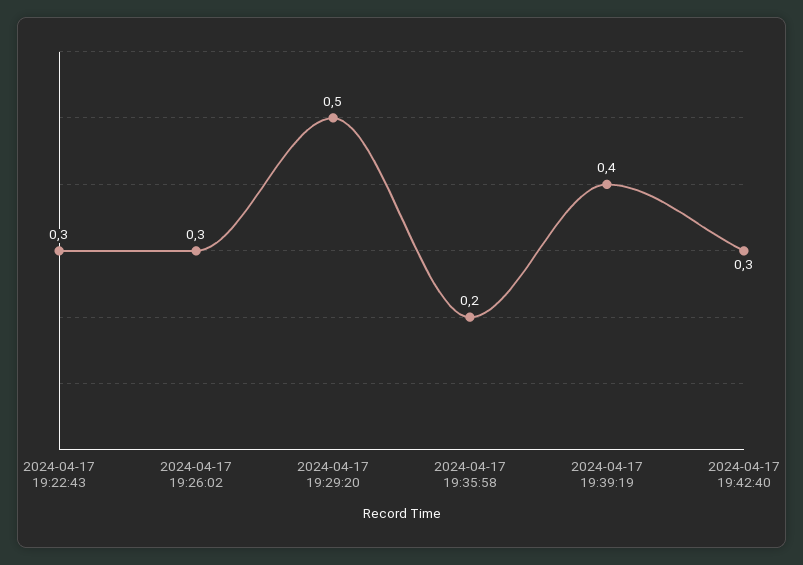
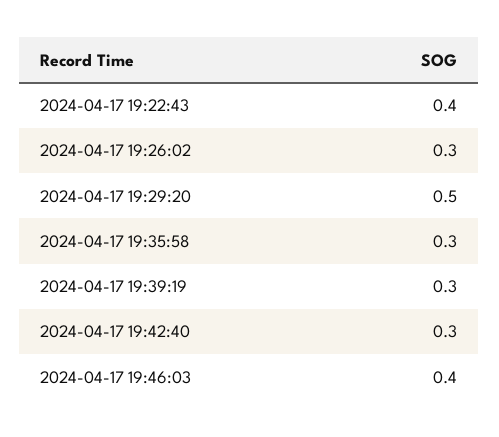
2024-04-17 19:22:43: 0.3 -> 0.4
2024-04-17 19:35:58: 0.2 -> 0.3
2024-04-17 19:39:19: 0.4 -> 0.3
2024-04-17 19:46:03: none -> 0.4

